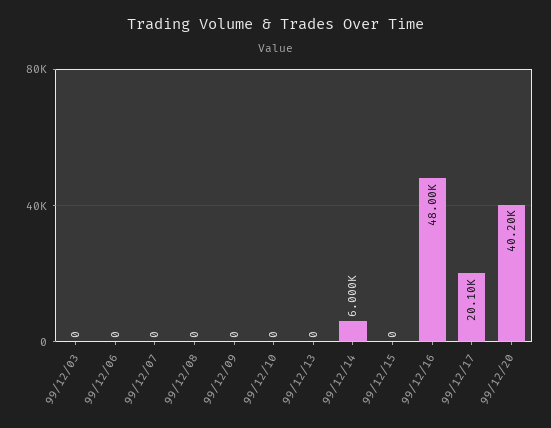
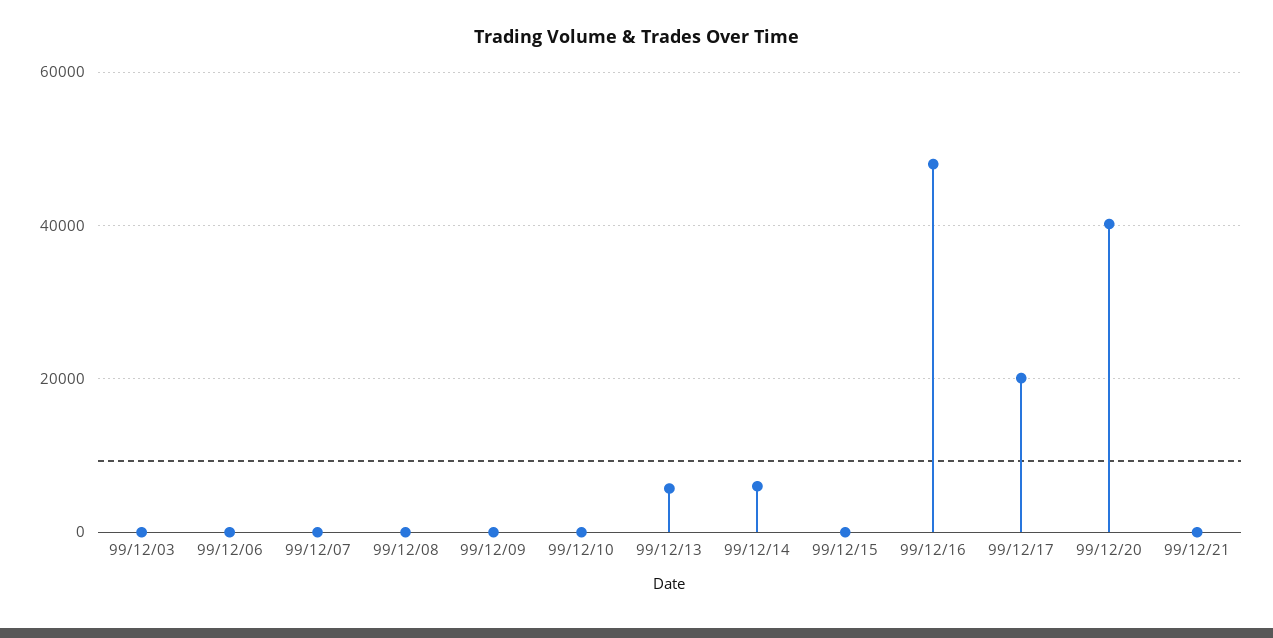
99/12/13: 0 -> 6000
99/12/21: none -> 0

